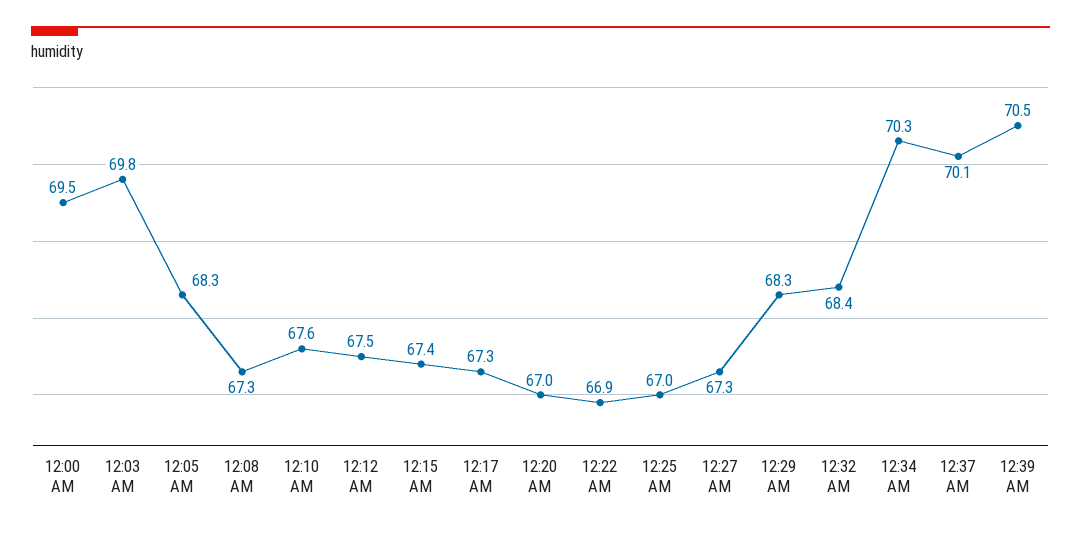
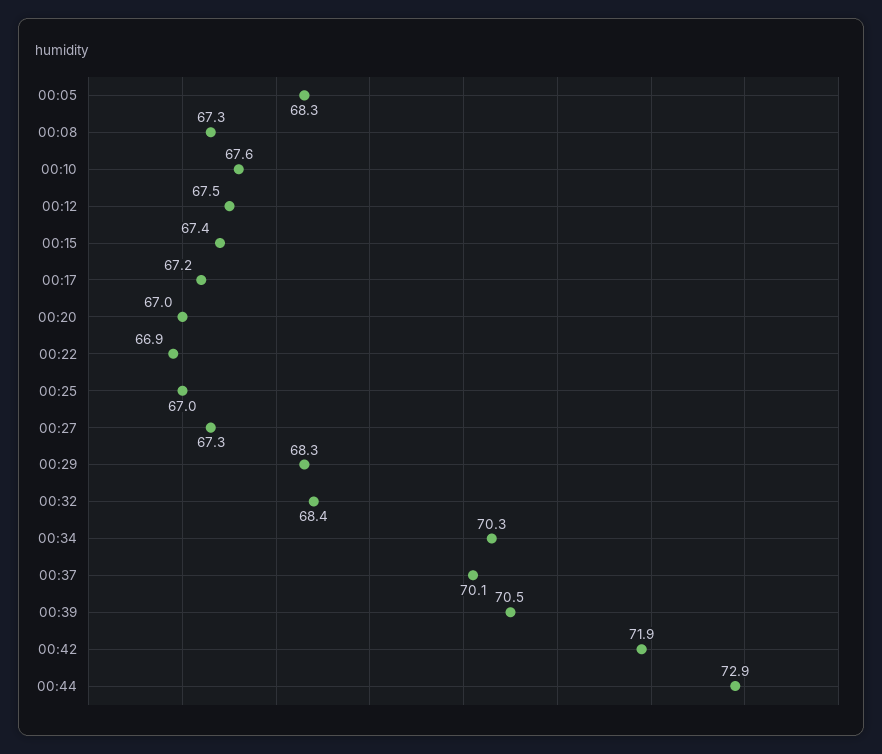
12:00 AM: 69.5 -> none
12:03 AM: 69.8 -> none
12:17 AM: 67.3 -> 67.2
00:42: none -> 71.9
00:44: none -> 72.9

